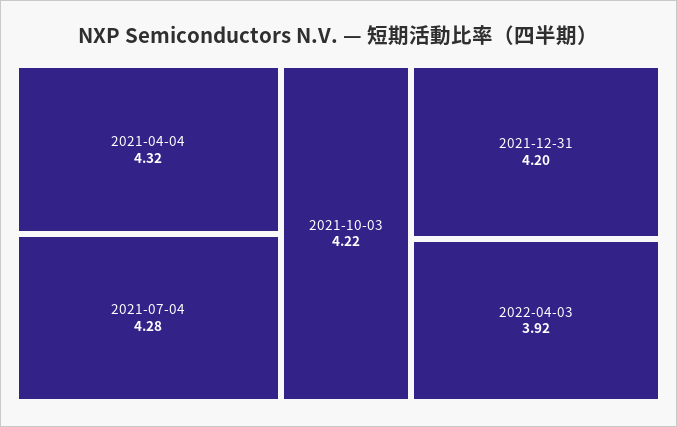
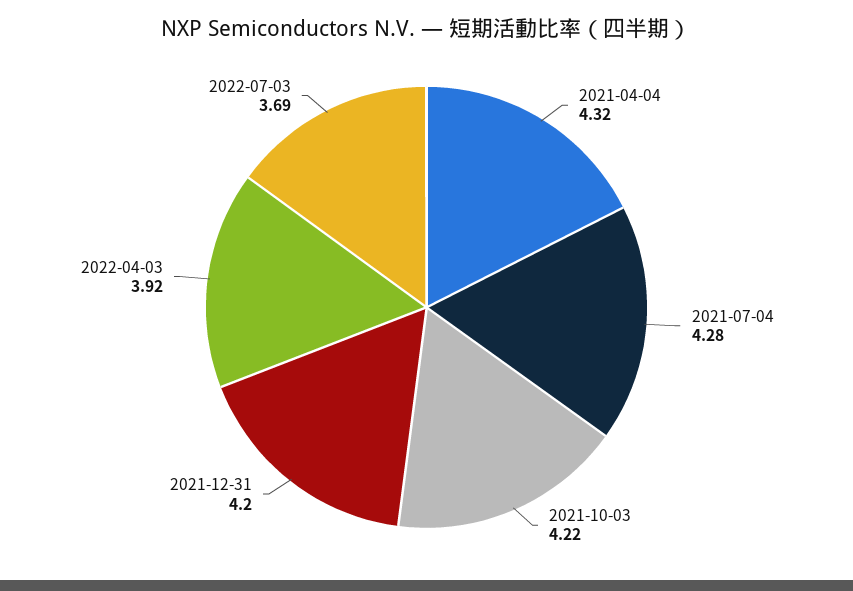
2022-07-03: none -> 3.69

